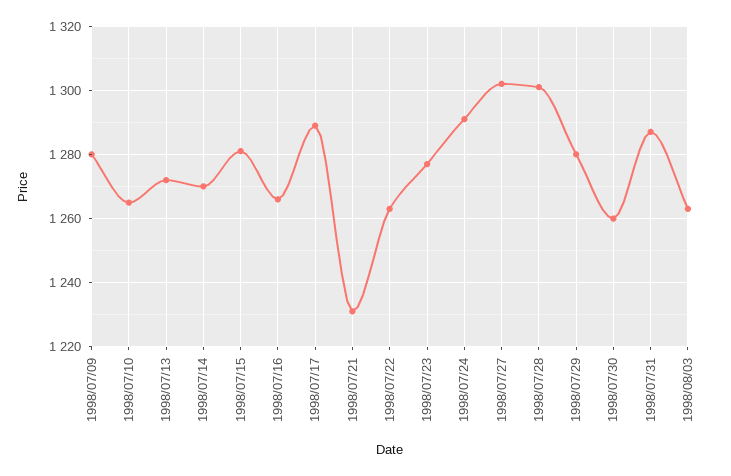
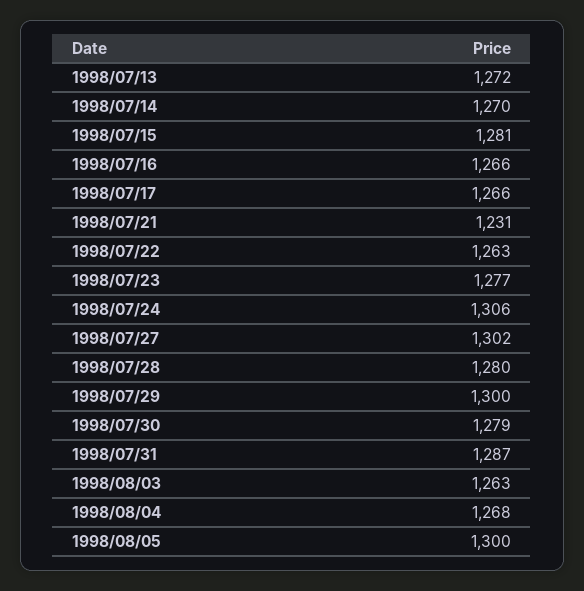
1998/07/09: 1280 -> none
1998/07/10: 1265 -> none
1998/07/17: 1290 -> 1266
1998/07/24: 1290 -> 1306
1998/07/28: 1300 -> 1280
1998/07/29: 1280 -> 1300
1998/07/30: 1260 -> 1279
1998/08/04: none -> 1268
1998/08/05: none -> 1300

